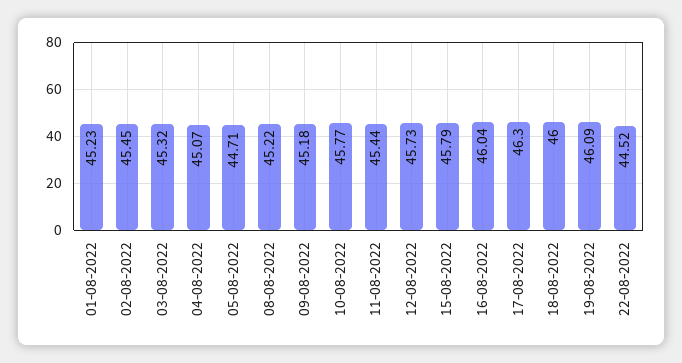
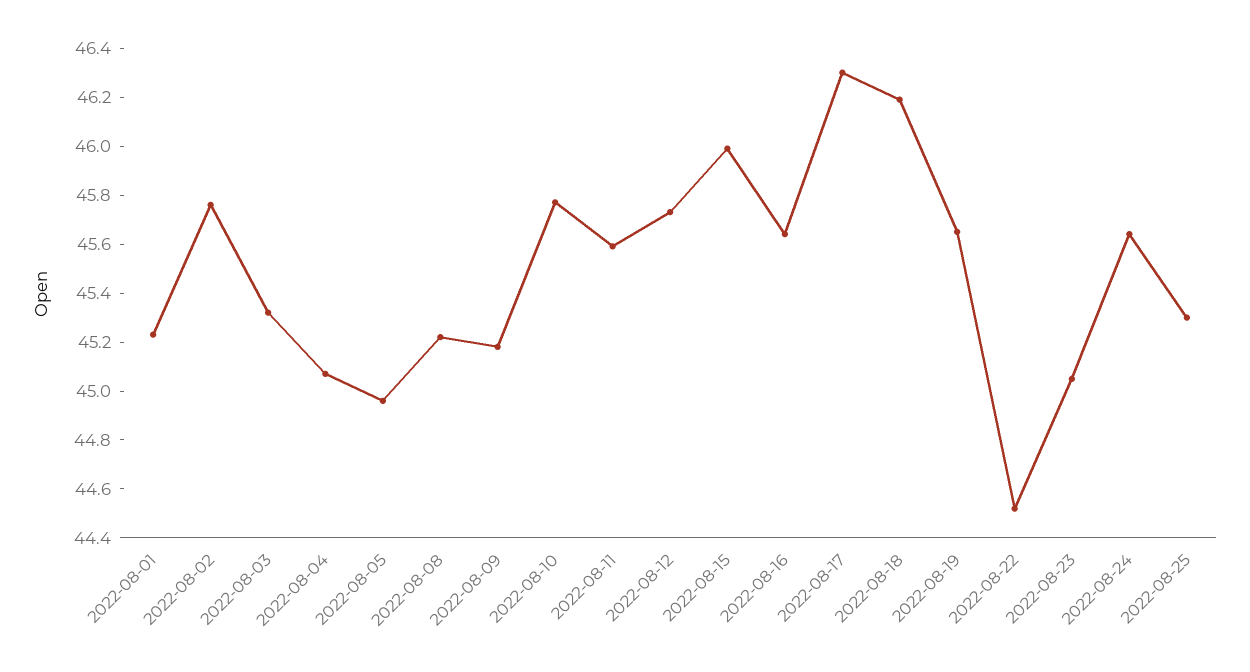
02-08-2022: 45.45 -> 45.75
05-08-2022: 44.71 -> 44.95
11-08-2022: 45.44 -> 45.6
15-08-2022: 45.79 -> 46
16-08-2022: 46.04 -> 45.65
18-08-2022: 46 -> 46.2
19-08-2022: 46.09 -> 45.65
2022-08-23: none -> 45.05
2022-08-24: none -> 45.65
2022-08-25: none -> 45.3

